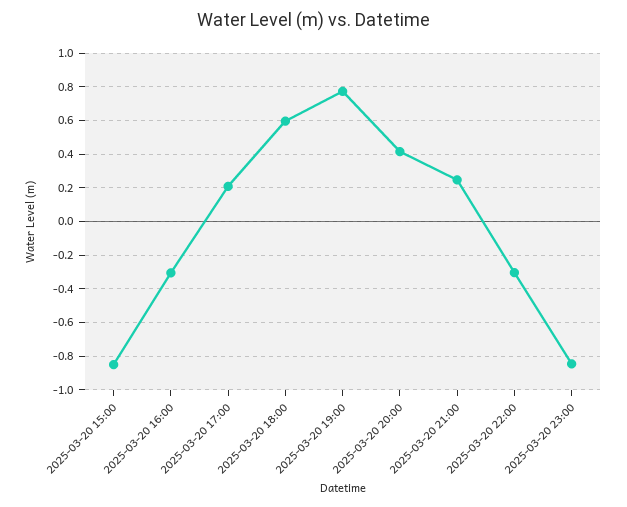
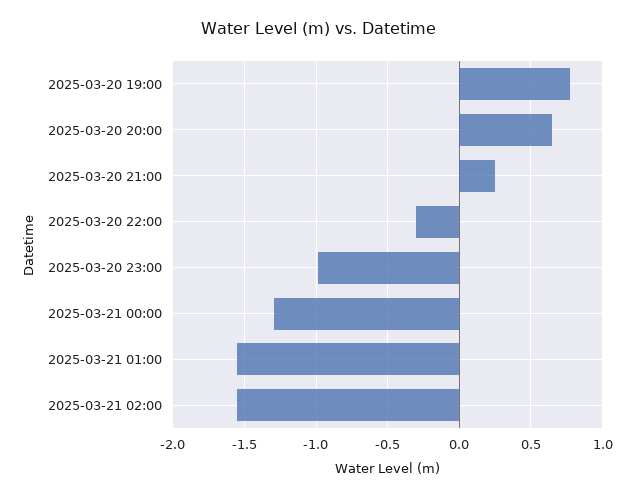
2025-03-20 15:00: -0.85 -> none
2025-03-20 16:00: -0.3 -> none
2025-03-20 17:00: 0.2 -> none
2025-03-20 18:00: 0.6 -> none
2025-03-20 20:00: 0.4 -> 0.65
2025-03-20 23:00: -0.85 -> -1
2025-03-21 00:00: none -> -1.3
2025-03-21 01:00: none -> -1.55
2025-03-21 02:00: none -> -1.55

